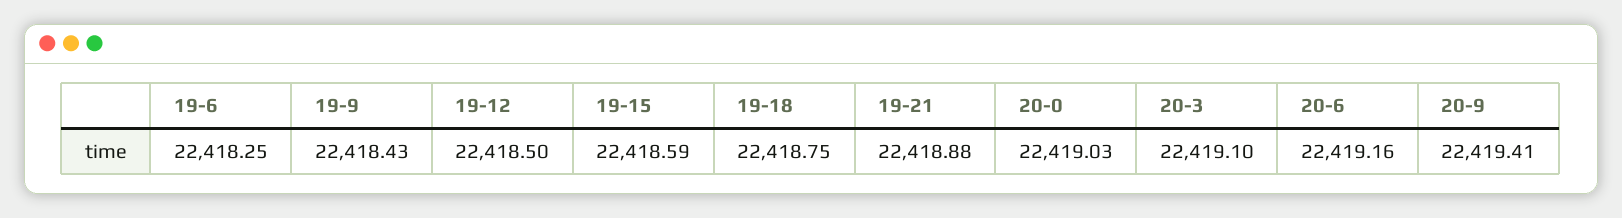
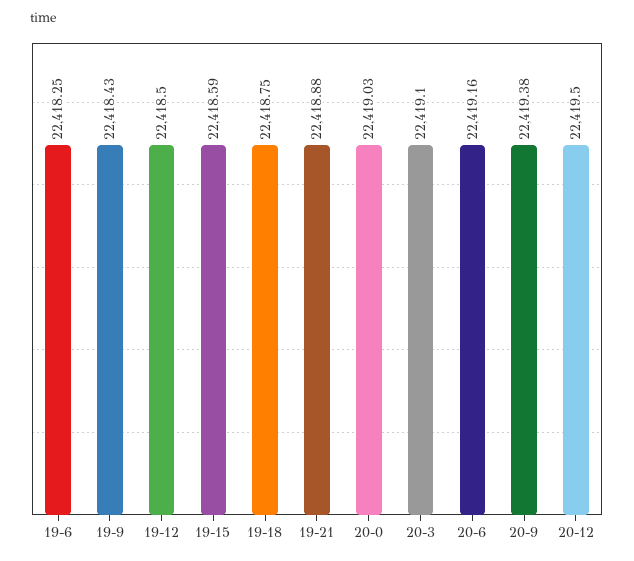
20-9: 22419.41 -> 22419.38
20-12: none -> 22419.5

